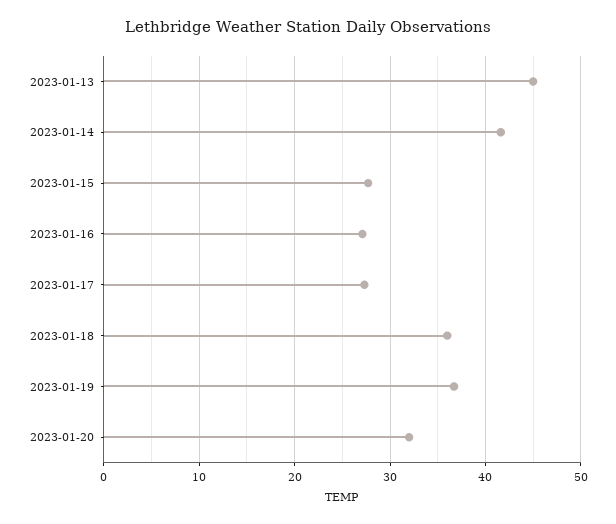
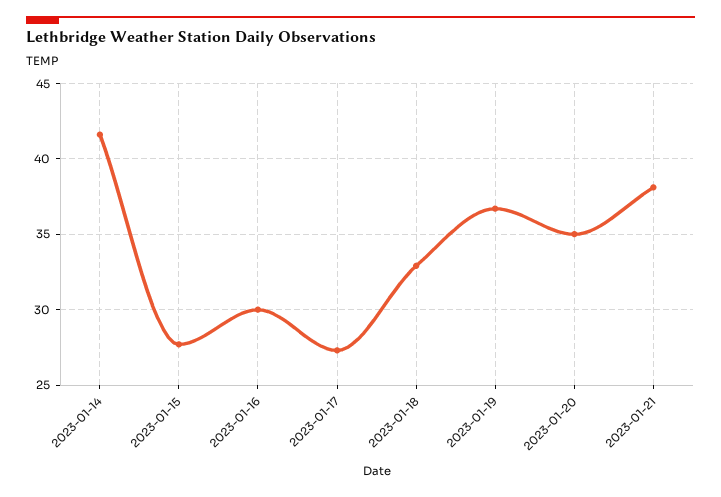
2023-01-13: 45 -> none
2023-01-16: 27 -> 30
2023-01-18: 36 -> 33
2023-01-20: 32 -> 35
2023-01-21: none -> 38

